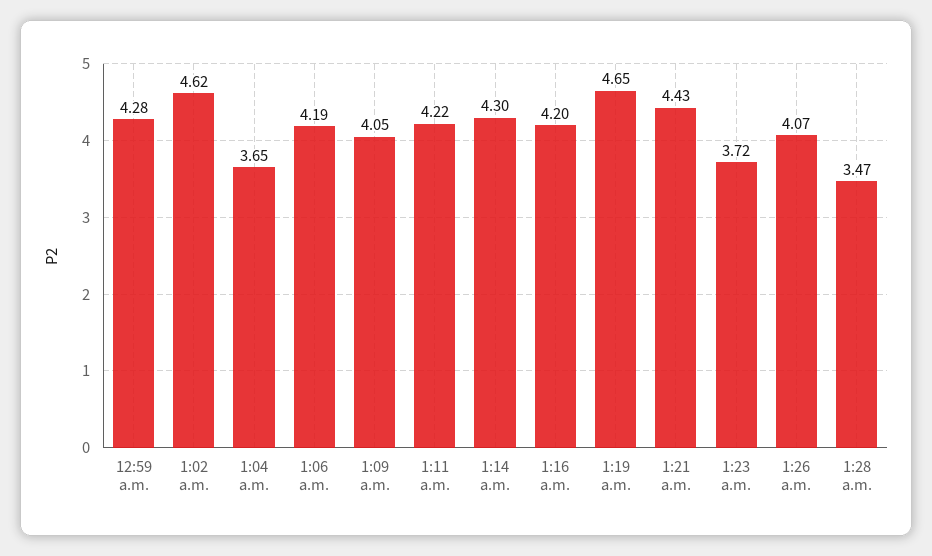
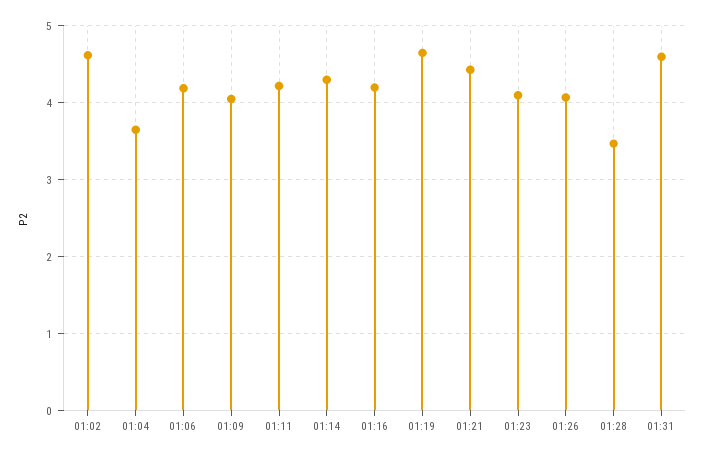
12:59 a.m.: 4.28 -> none
1:23 a.m.: 3.72 -> 4.1
01:31: none -> 4.6

